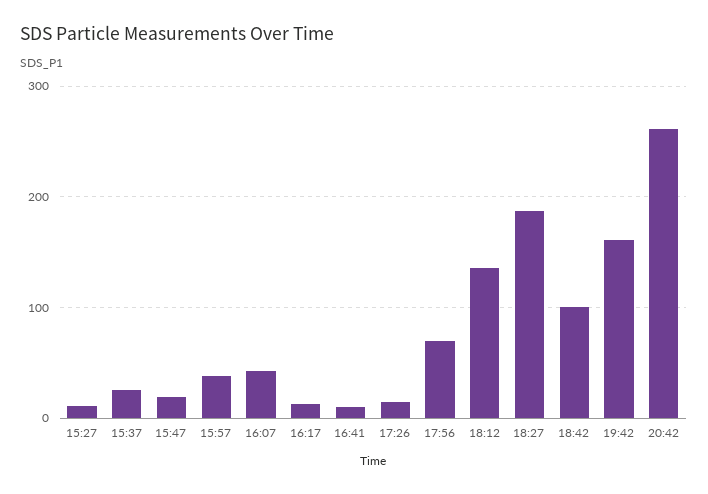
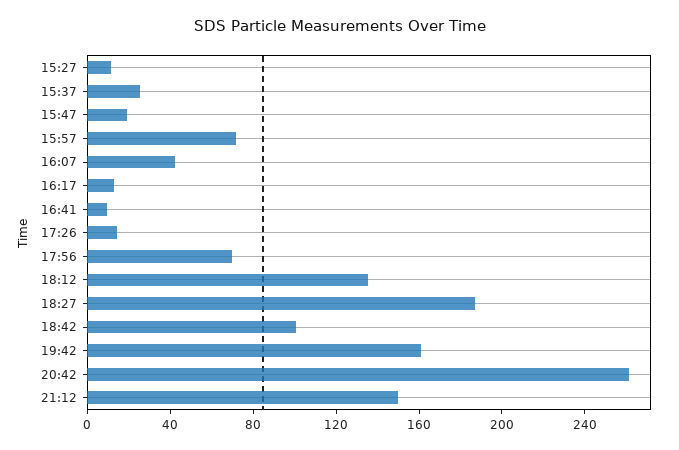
15:57: 40 -> 70
21:12: none -> 150

